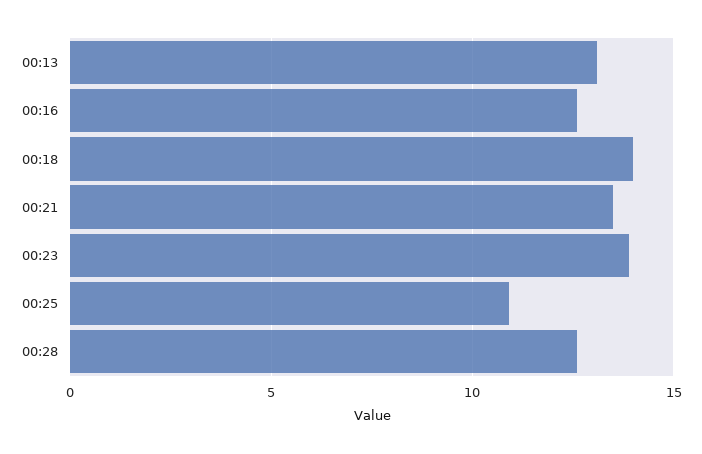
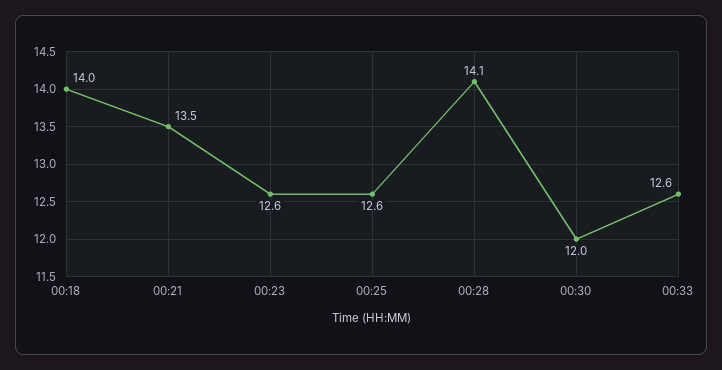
00:13: 13 -> none
00:16: 12.5 -> none
00:23: 14 -> 12.6
00:25: 11 -> 12.6
00:28: 12.5 -> 14.1
00:30: none -> 12
00:33: none -> 12.6

